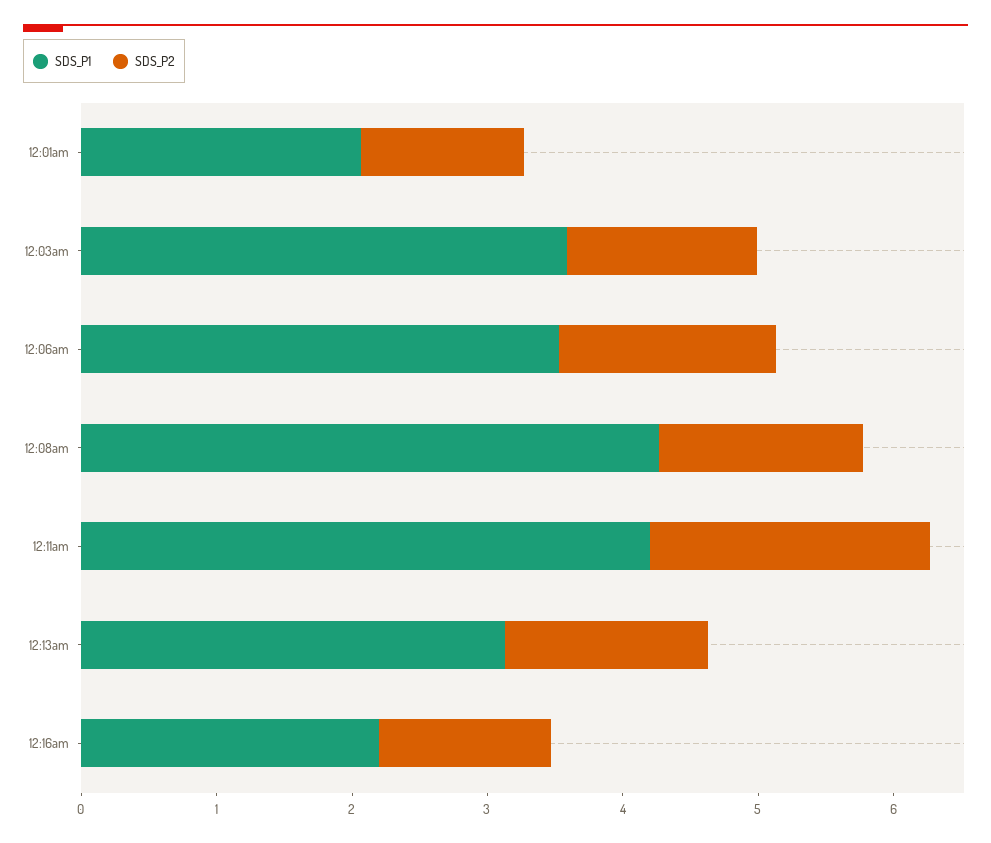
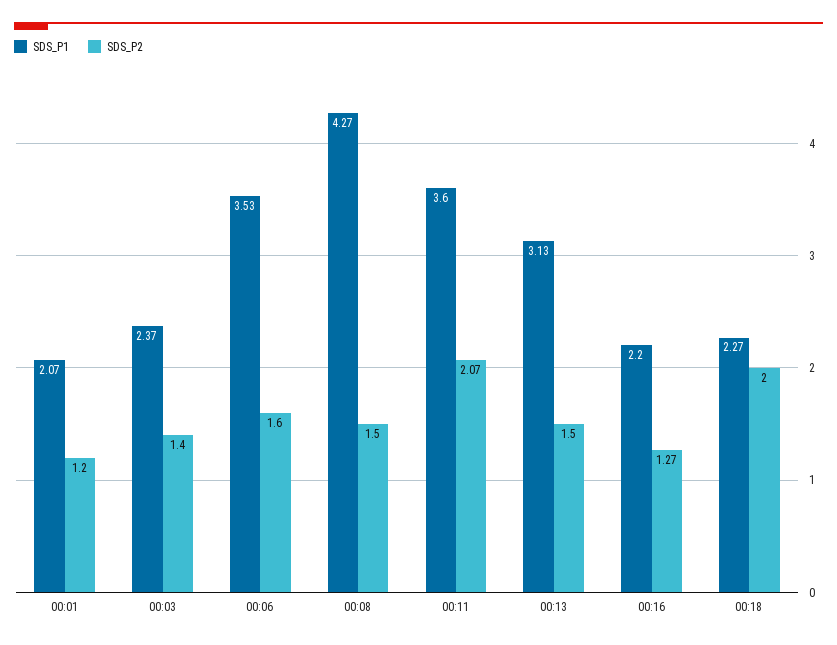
SDS_P1, 12:03am: 3.6 -> 2.37
SDS_P1, 12:11am: 4.2 -> 3.6
SDS_P1, 00:18: none -> 2.27
SDS_P2, 00:18: none -> 2

